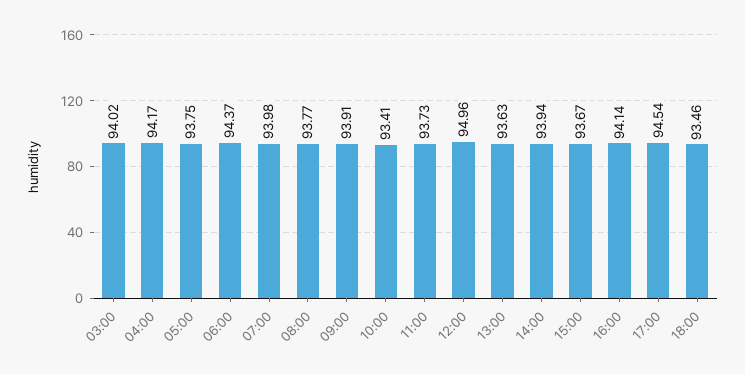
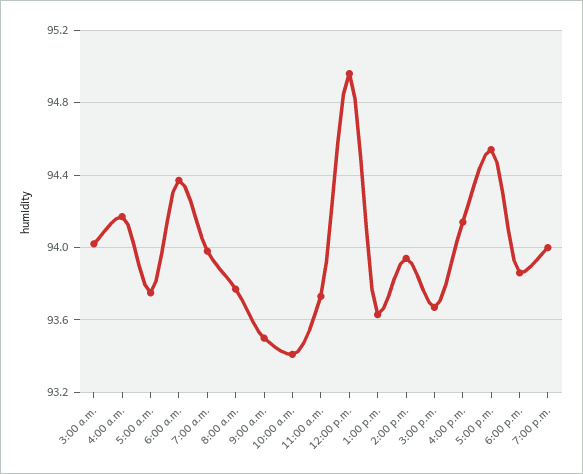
09:00: 93.91 -> 93.5
18:00: 93.46 -> 93.85
7:00 p.m.: none -> 94

